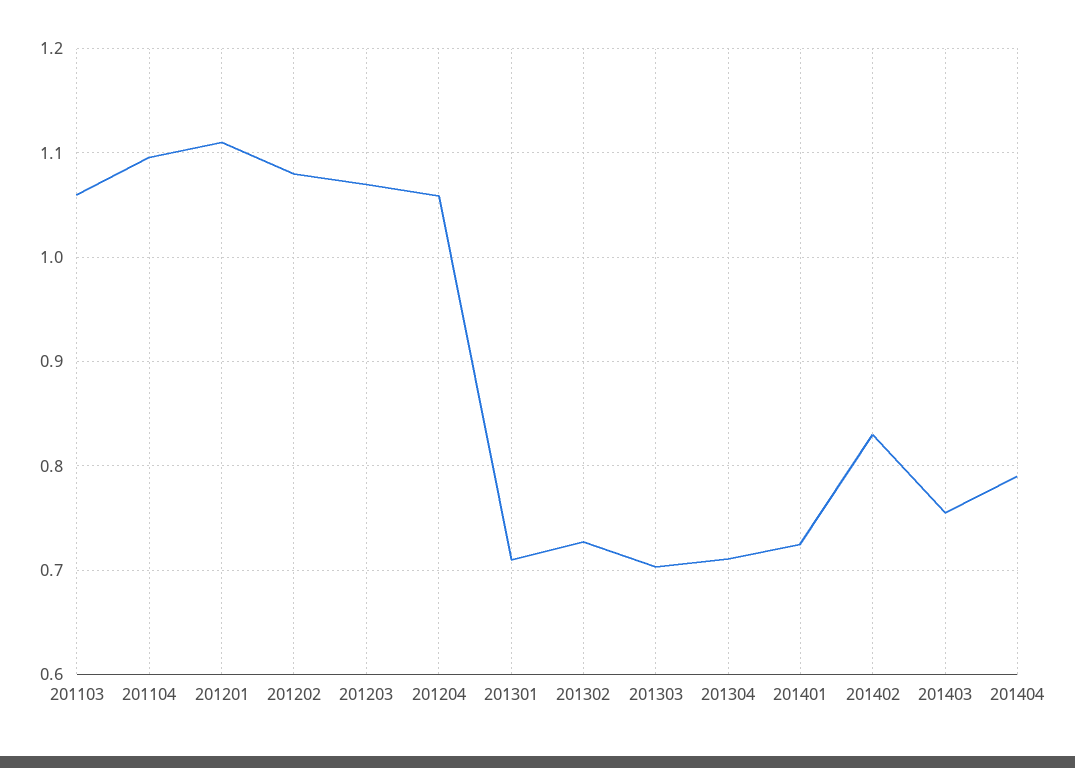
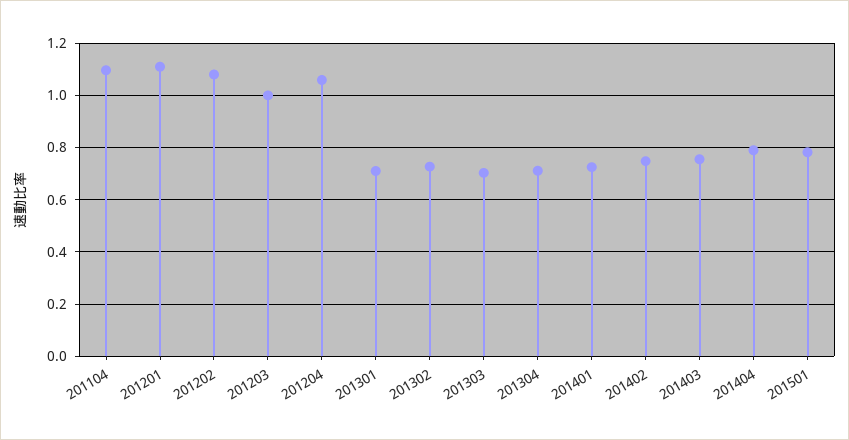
201103: 1.06 -> none
201203: 1.07 -> 1
201402: 0.83 -> 0.75
201501: none -> 0.775

